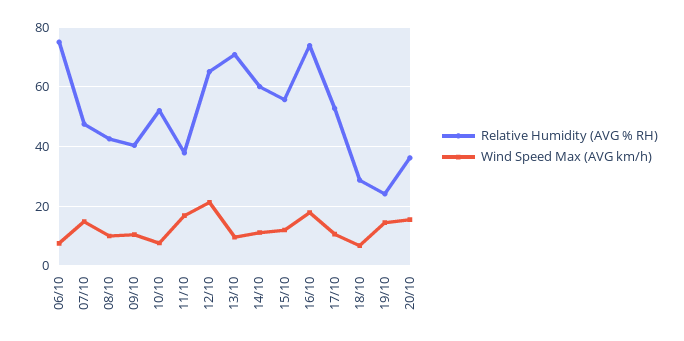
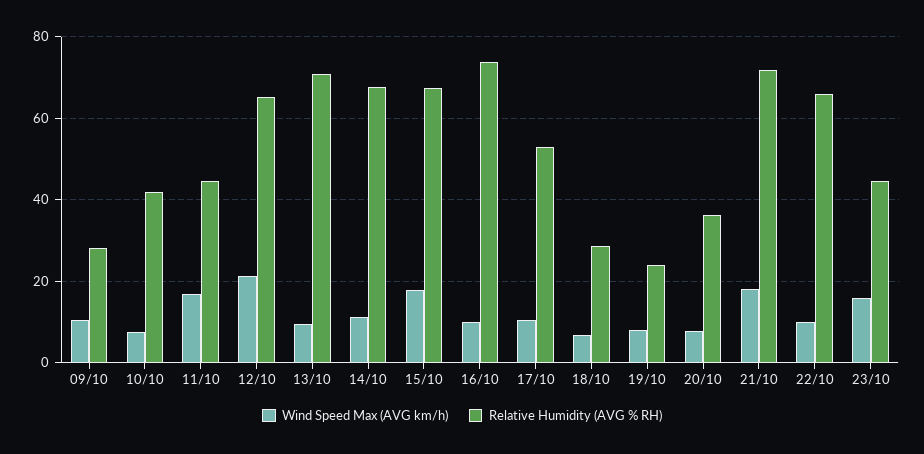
Relative Humidity (AVG % RH), 06/10: 75 -> none
Wind Speed Max (AVG km/h), 06/10: 7.5 -> none
Relative Humidity (AVG % RH), 07/10: 47.5 -> none
Wind Speed Max (AVG km/h), 07/10: 15 -> none
Relative Humidity (AVG % RH), 08/10: 42.5 -> none
Wind Speed Max (AVG km/h), 08/10: 10 -> none
Relative Humidity (AVG % RH), 09/10: 40 -> 28
Relative Humidity (AVG % RH), 10/10: 52.5 -> 42
Relative Humidity (AVG % RH), 11/10: 37.5 -> 44
Relative Humidity (AVG % RH), 14/10: 60 -> 68
Relative Humidity (AVG % RH), 15/10: 55 -> 68
Wind Speed Max (AVG km/h), 15/10: 12.5 -> 18
Wind Speed Max (AVG km/h), 16/10: 17.5 -> 10
Wind Speed Max (AVG km/h), 19/10: 15 -> 8
Wind Speed Max (AVG km/h), 20/10: 15 -> 8
Wind Speed Max (AVG km/h), 21/10: none -> 18
Relative Humidity (AVG % RH), 21/10: none -> 72
Wind Speed Max (AVG km/h), 22/10: none -> 10
Relative Humidity (AVG % RH), 22/10: none -> 66
Wind Speed Max (AVG km/h), 23/10: none -> 16
Relative Humidity (AVG % RH), 23/10: none -> 44

